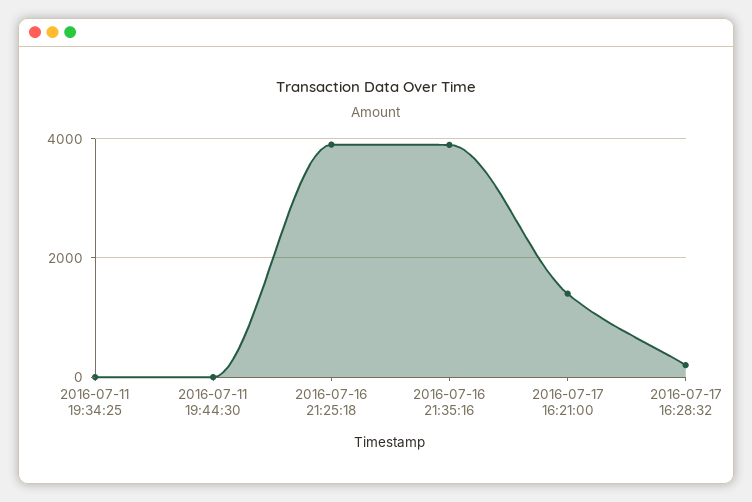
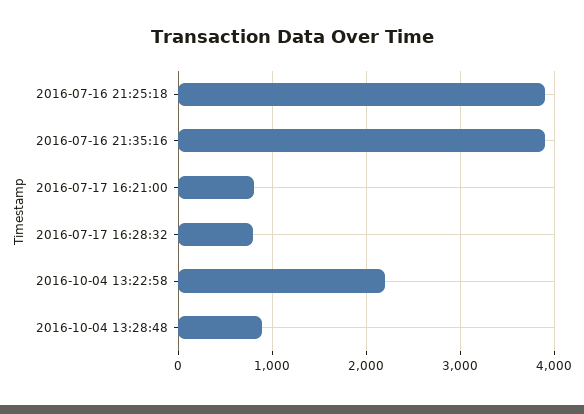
2016-07-11 19:34:25: 0 -> none
2016-07-11 19:44:30: 0 -> none
2016-07-17 16:21:00: 1400 -> 800
2016-07-17 16:28:32: 200 -> 800
2016-10-04 13:22:58: none -> 2200
2016-10-04 13:28:48: none -> 900

